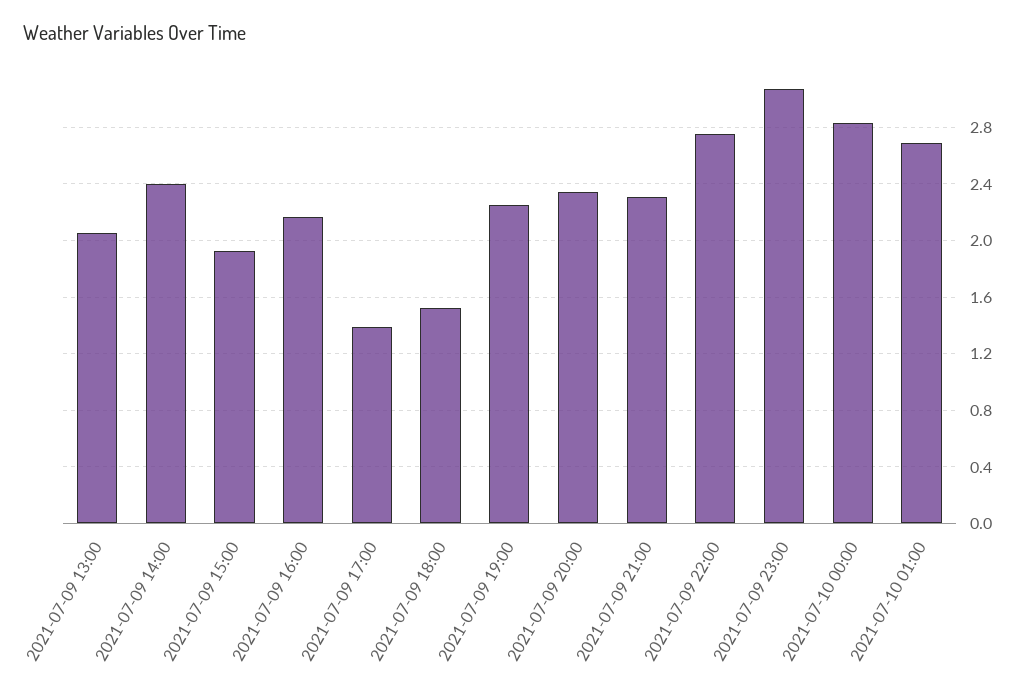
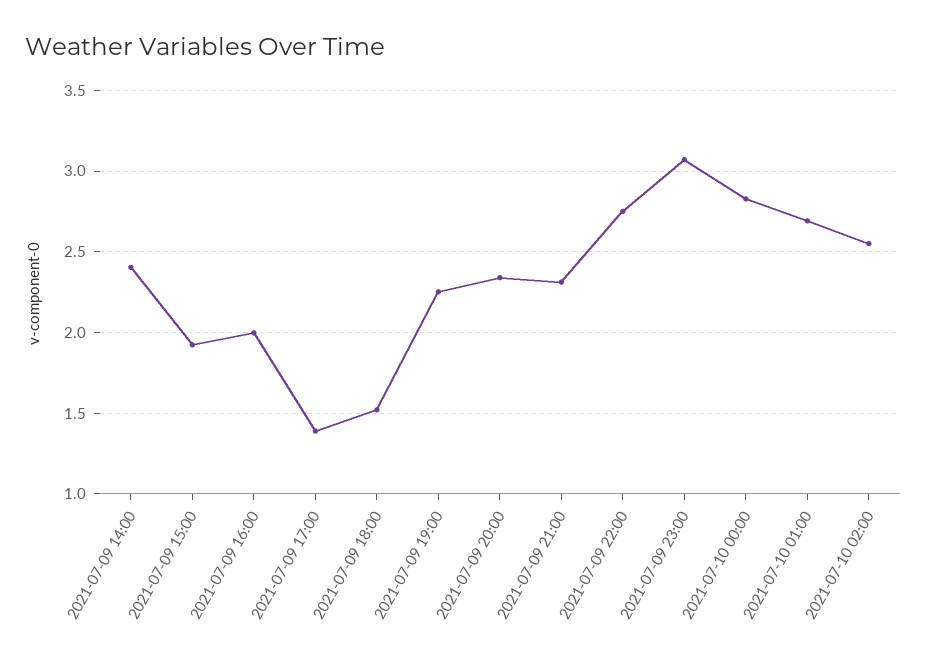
2021-07-09 13:00: 2.05 -> none
2021-07-09 16:00: 2.15 -> 2
2021-07-10 02:00: none -> 2.55

